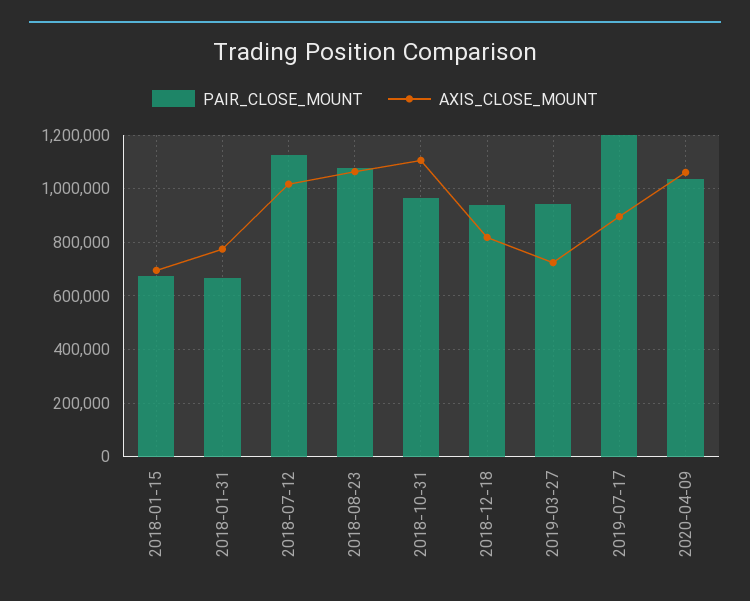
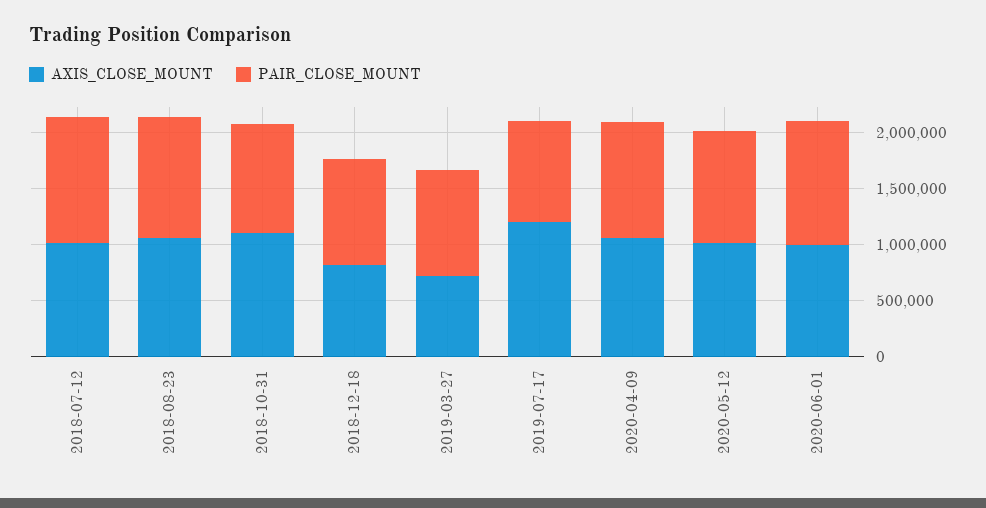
PAIR_CLOSE_MOUNT, 2018-01-15: 675000 -> none
AXIS_CLOSE_MOUNT, 2018-01-15: 700000 -> none
PAIR_CLOSE_MOUNT, 2018-01-31: 675000 -> none
AXIS_CLOSE_MOUNT, 2018-01-31: 775000 -> none
PAIR_CLOSE_MOUNT, 2019-07-17: 1200000 -> 900000
AXIS_CLOSE_MOUNT, 2019-07-17: 900000 -> 1200000
AXIS_CLOSE_MOUNT, 2020-05-12: none -> 1000000
PAIR_CLOSE_MOUNT, 2020-05-12: none -> 1000000
AXIS_CLOSE_MOUNT, 2020-06-01: none -> 1000000
PAIR_CLOSE_MOUNT, 2020-06-01: none -> 1100000

